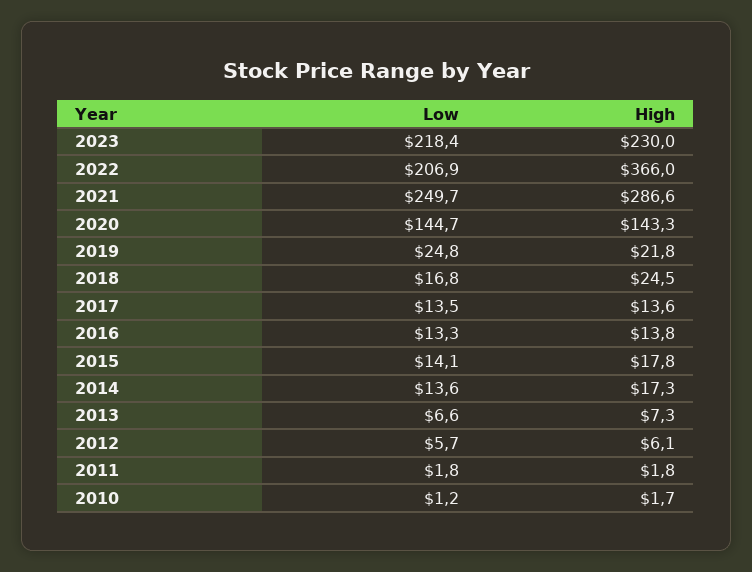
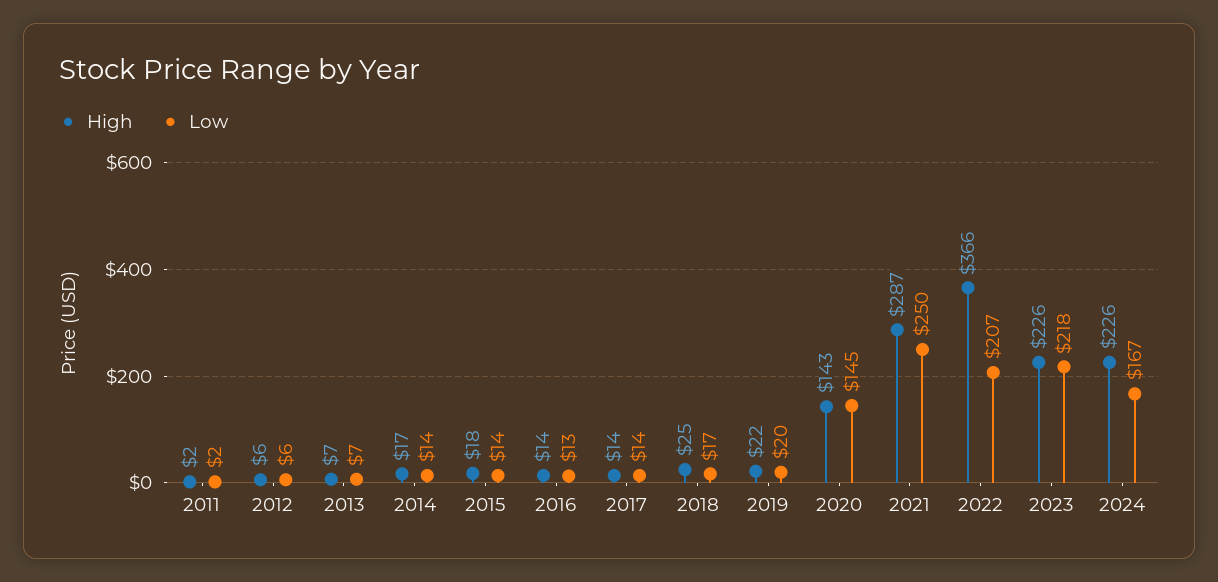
High, 2023: 230 -> 226
Low, 2019: 24.8 -> 20
Low, 2010: 1.2 -> none
High, 2010: 1.7 -> none
High, 2024: none -> 226
Low, 2024: none -> 167

